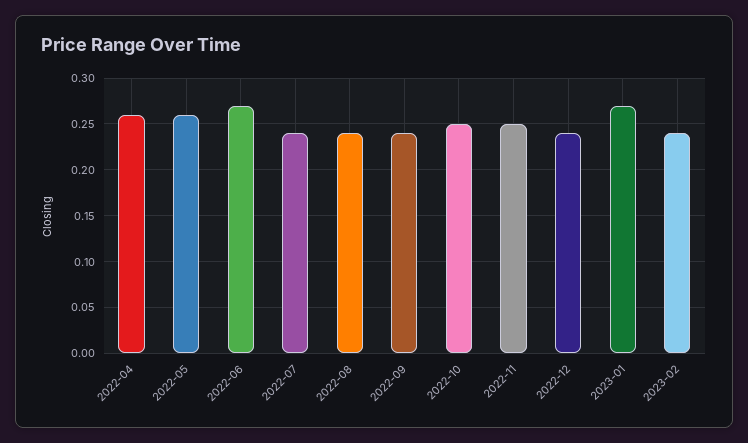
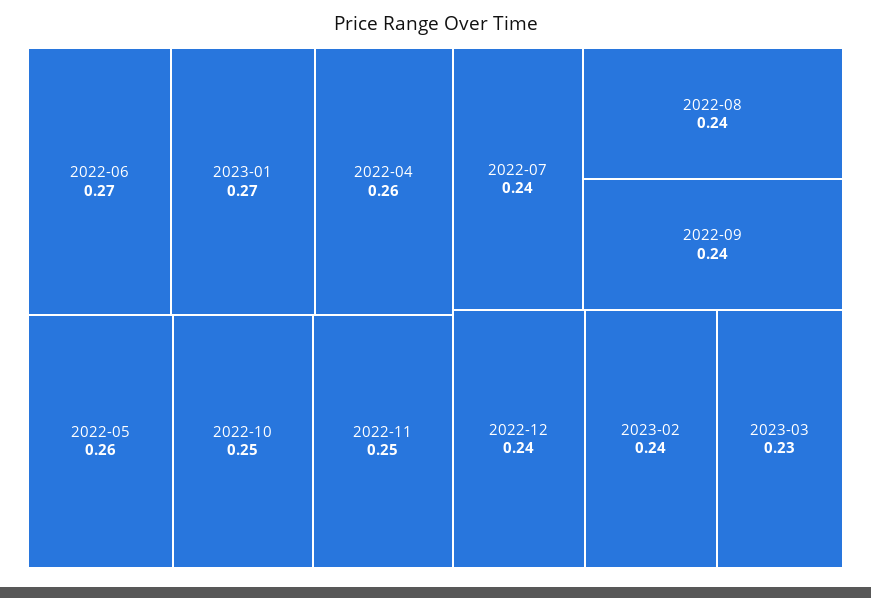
2023-03: none -> 0.23

